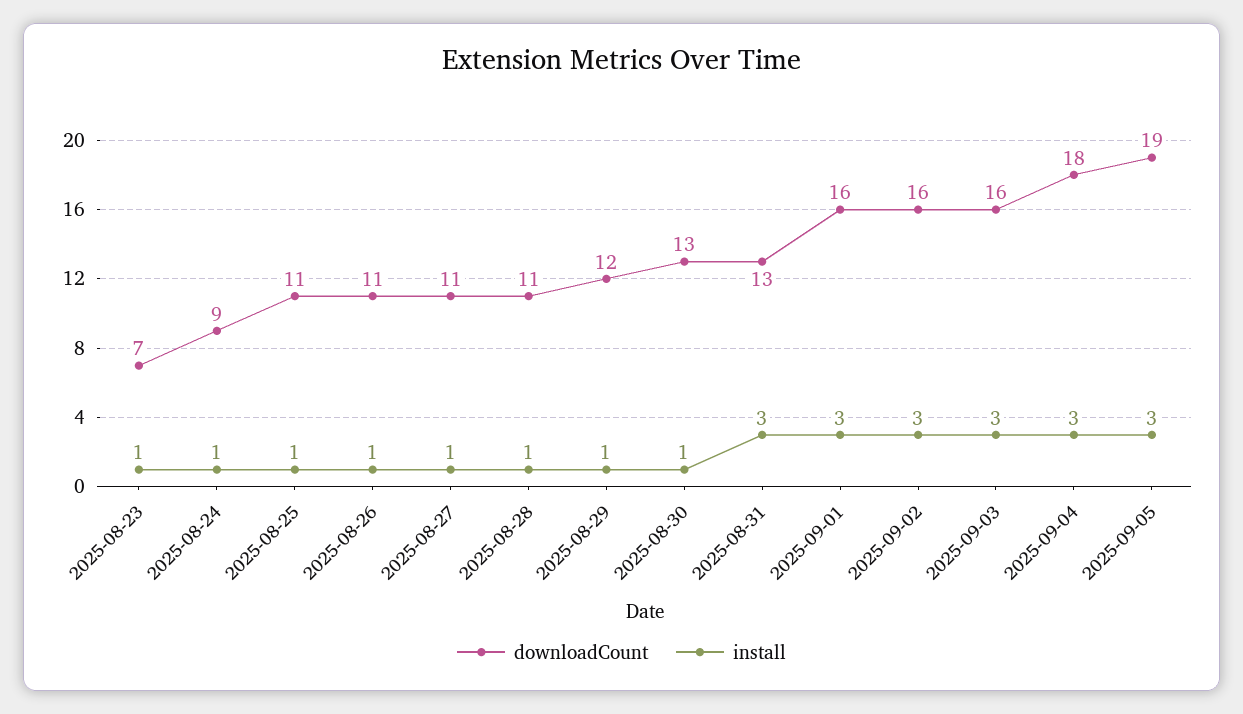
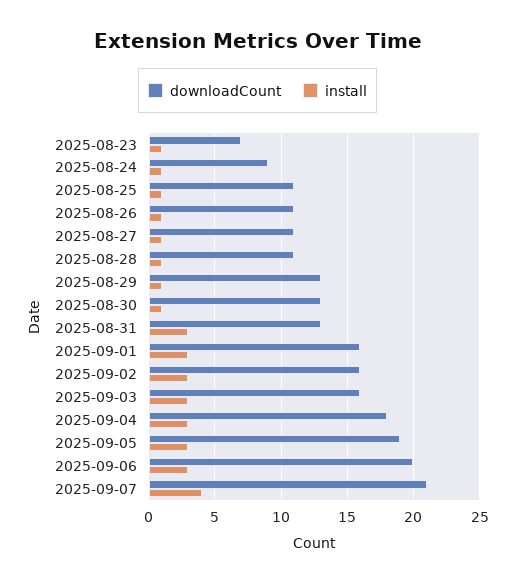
downloadCount, 2025-08-29: 12 -> 13
downloadCount, 2025-09-06: none -> 20
install, 2025-09-06: none -> 3
downloadCount, 2025-09-07: none -> 21
install, 2025-09-07: none -> 4

